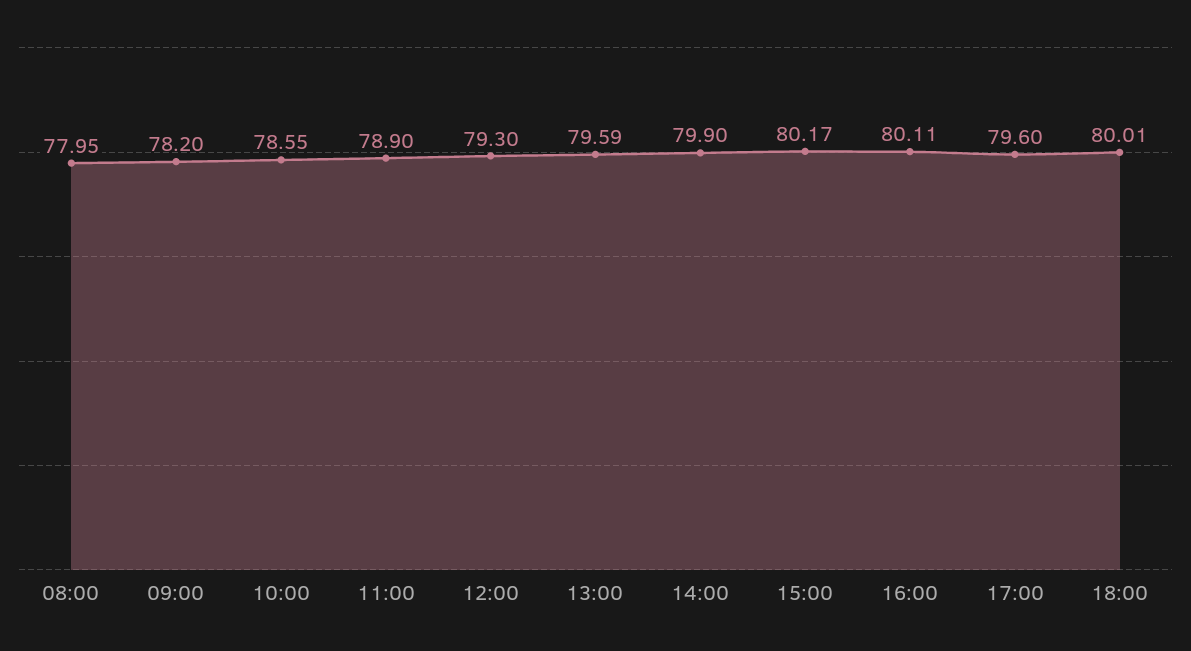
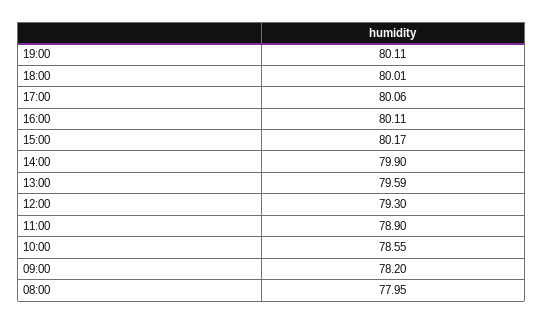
17:00: 79.6 -> 80.06
19:00: none -> 80.11

